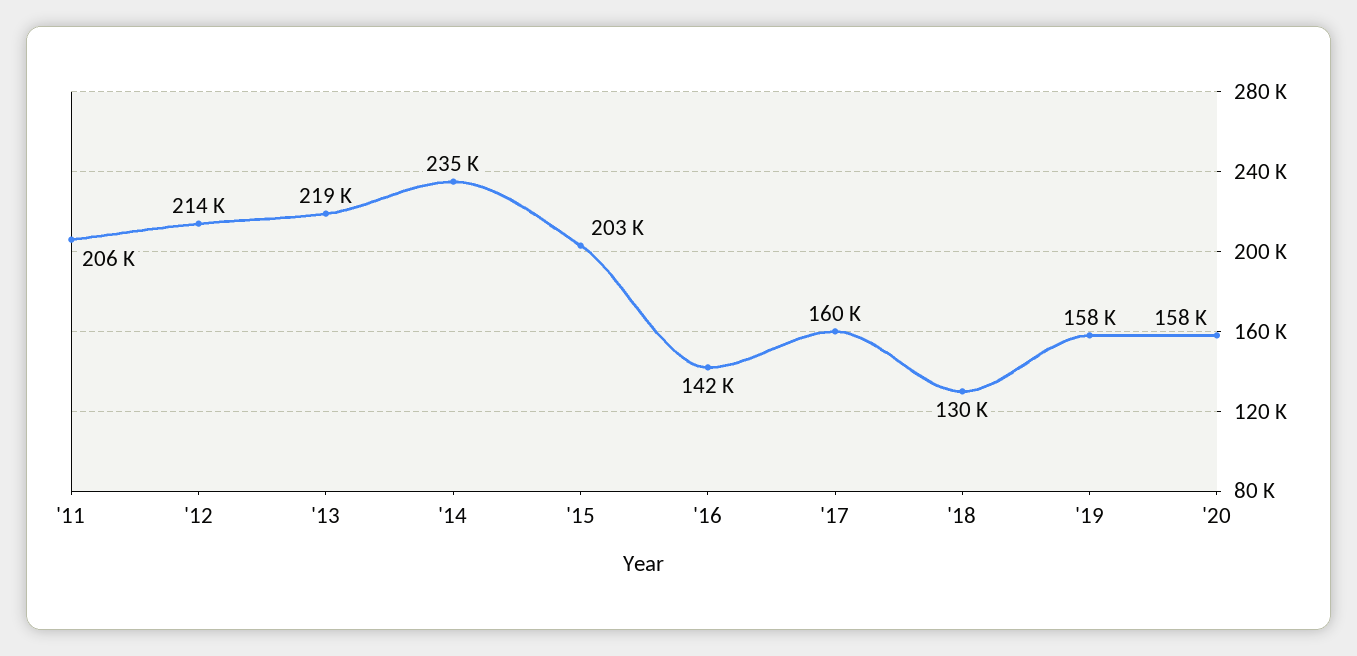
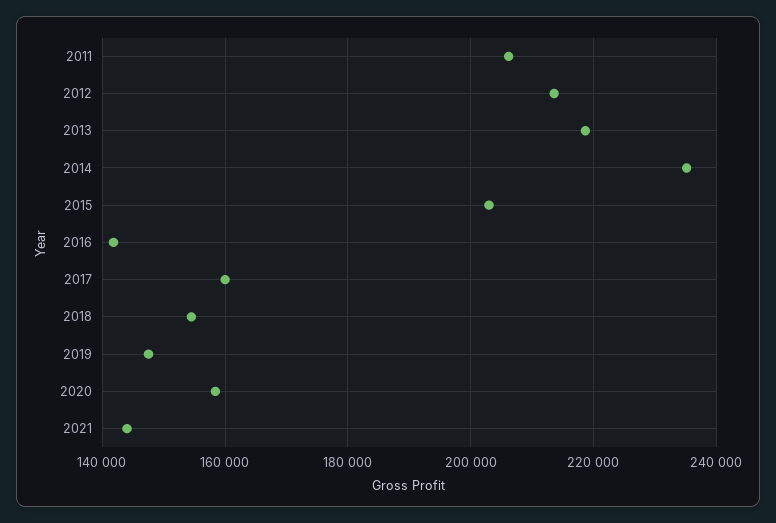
'18: 130000 -> 154000
'19: 158000 -> 148000
2021: none -> 144000

